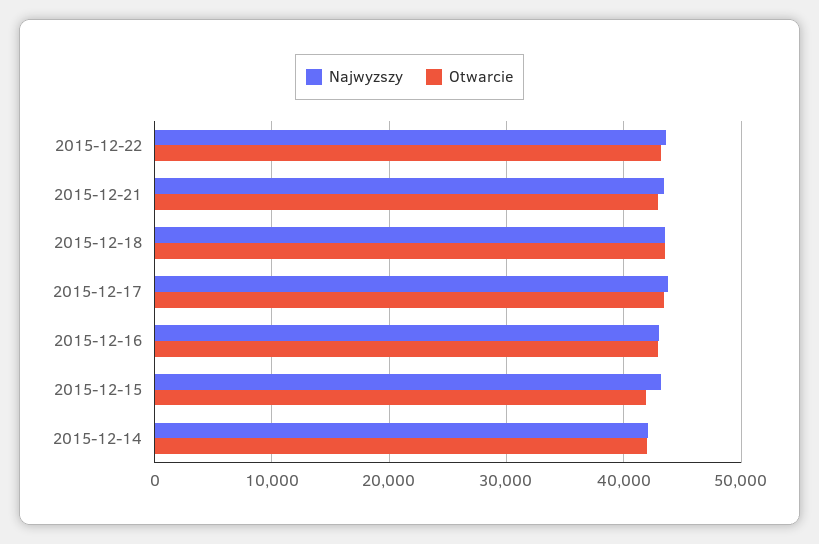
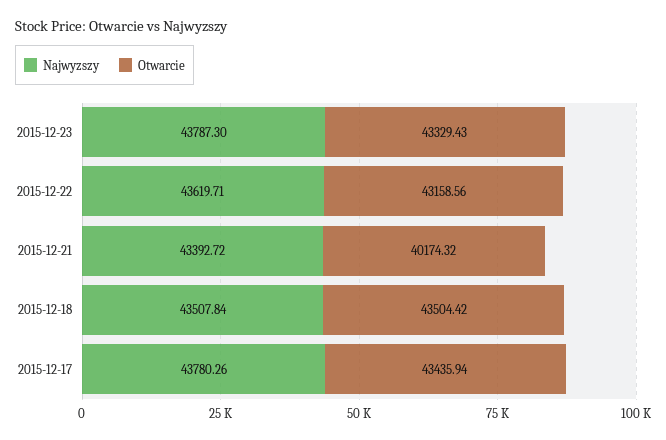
Otwarcie, 2015-12-21: 43000 -> 40174.32
Najwyzszy, 2015-12-16: 43000 -> none
Otwarcie, 2015-12-16: 43000 -> none
Najwyzszy, 2015-12-15: 43000 -> none
Otwarcie, 2015-12-15: 42000 -> none
Najwyzszy, 2015-12-14: 42000 -> none
Otwarcie, 2015-12-14: 42000 -> none
Najwyzszy, 2015-12-23: none -> 43787.3
Otwarcie, 2015-12-23: none -> 43329.43

